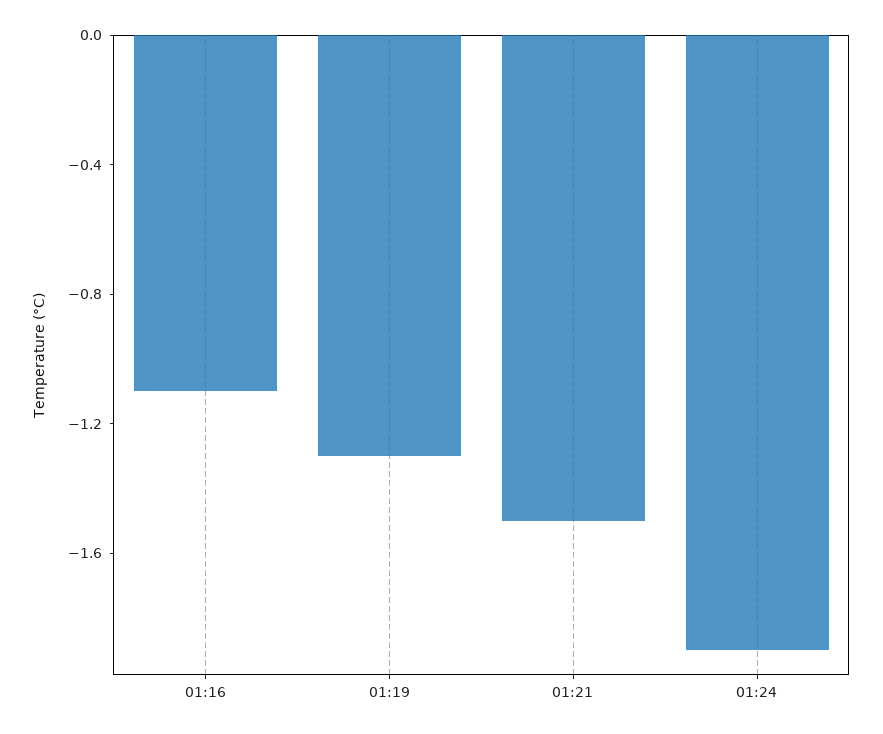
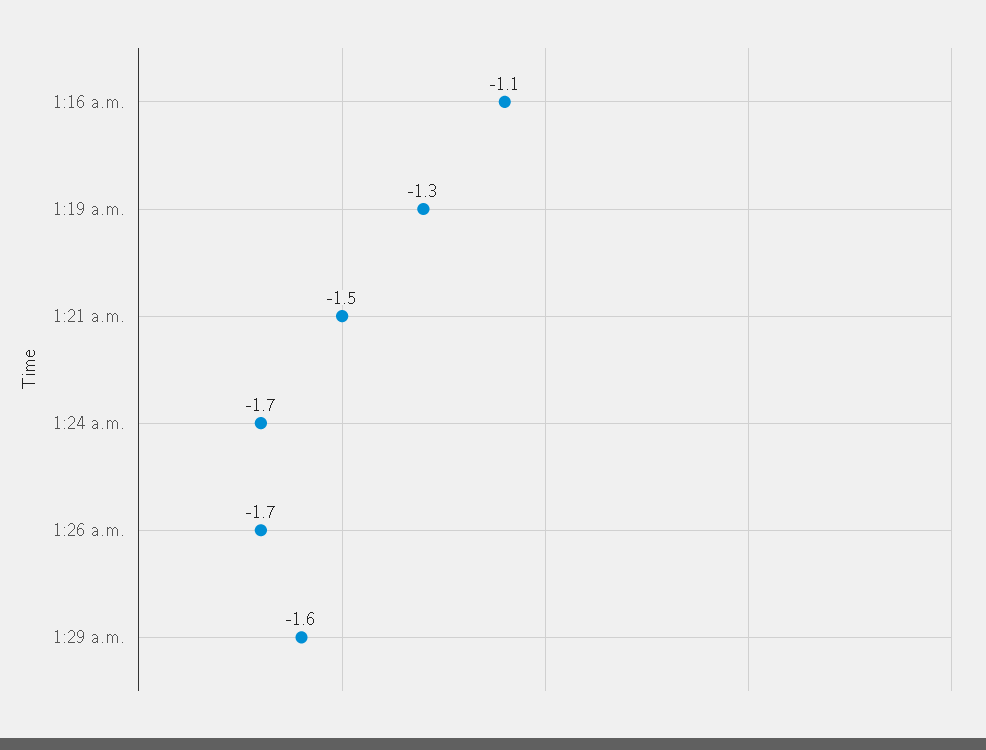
01:24: -1.9 -> -1.7
1:26 a.m.: none -> -1.7
1:29 a.m.: none -> -1.6

